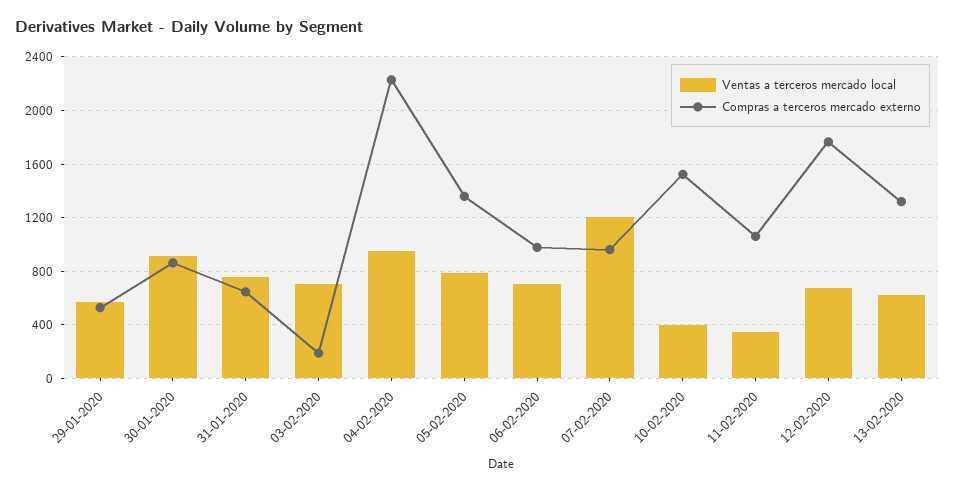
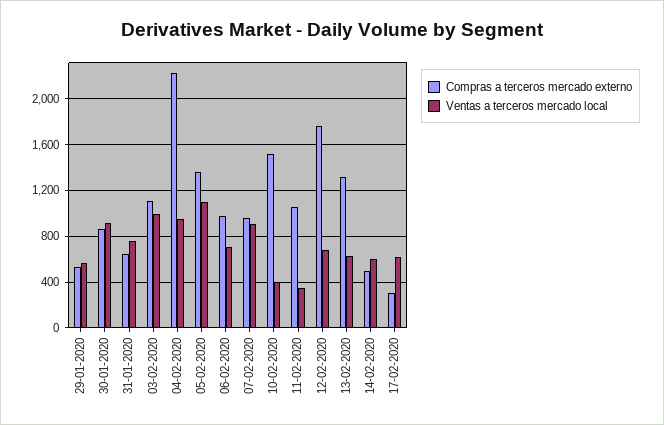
Ventas a terceros mercado local, 03-02-2020: 700 -> 1000
Compras a terceros mercado externo, 03-02-2020: 200 -> 1100
Ventas a terceros mercado local, 05-02-2020: 800 -> 1100
Ventas a terceros mercado local, 07-02-2020: 1200 -> 900
Compras a terceros mercado externo, 14-02-2020: none -> 500
Ventas a terceros mercado local, 14-02-2020: none -> 600
Compras a terceros mercado externo, 17-02-2020: none -> 300
Ventas a terceros mercado local, 17-02-2020: none -> 600

